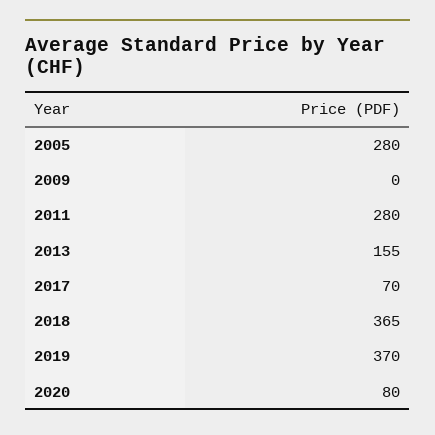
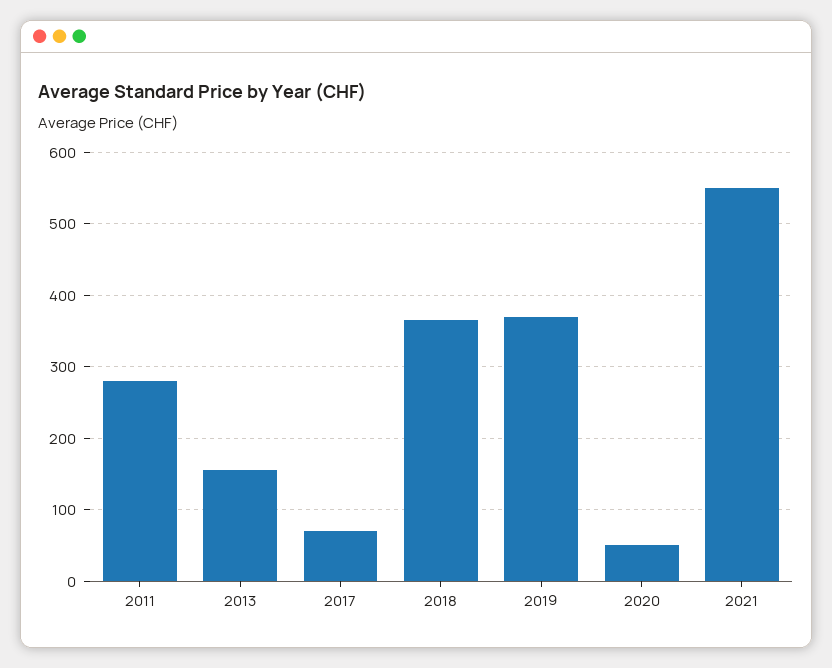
2005: 280 -> none
2009: 0 -> none
2020: 80 -> 50
2021: none -> 550

